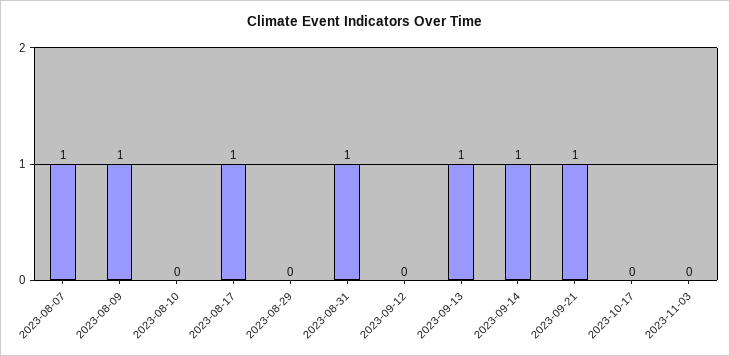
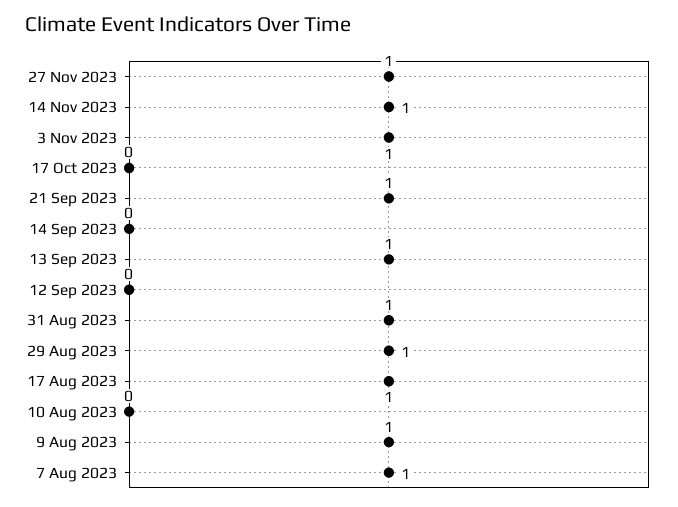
2023-08-29: 0 -> 1
2023-09-14: 1 -> 0
2023-11-03: 0 -> 1
27 Nov 2023: none -> 1
14 Nov 2023: none -> 1

